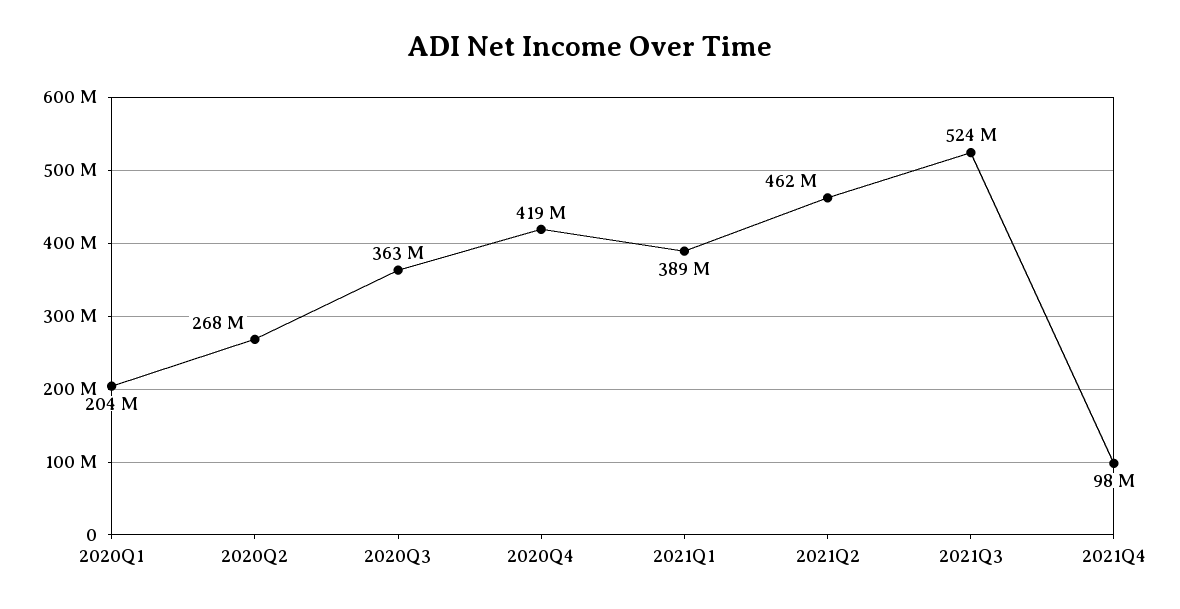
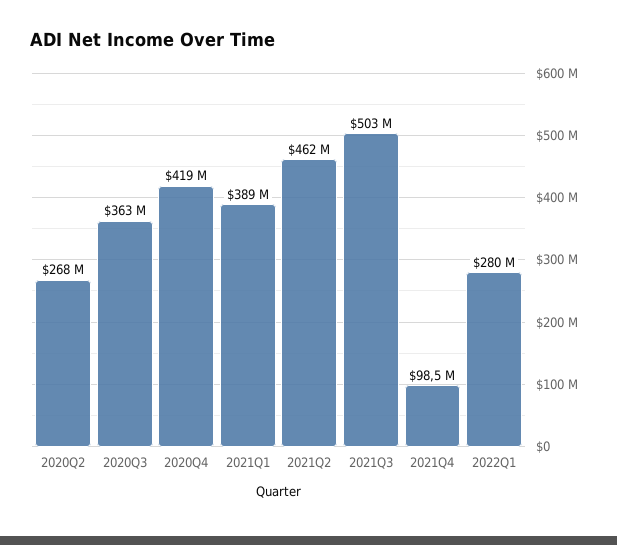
2020Q1: 204000000 -> none
2021Q3: 524000000 -> 503000000
2022Q1: none -> 280000000

